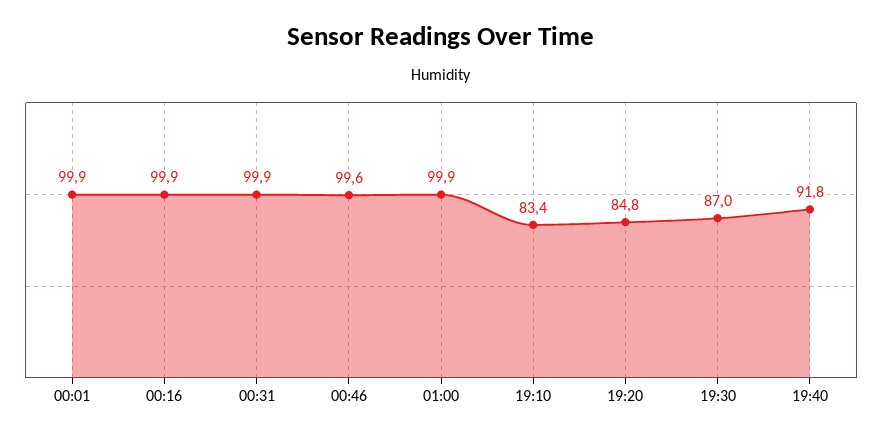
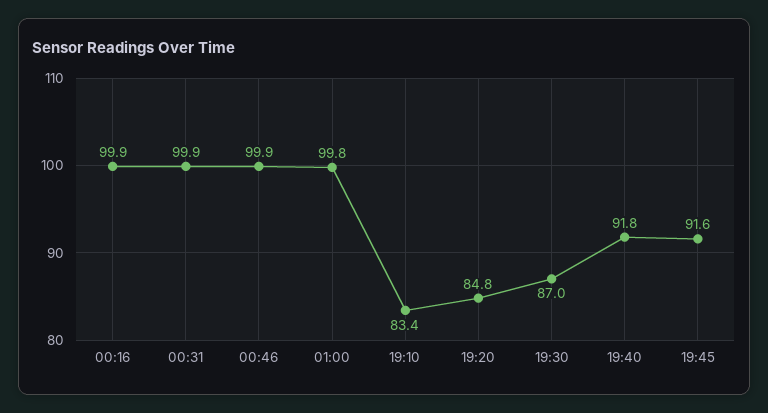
00:01: 99.9 -> none
00:46: 99.6 -> 99.9
01:00: 99.9 -> 99.8
19:45: none -> 91.6

